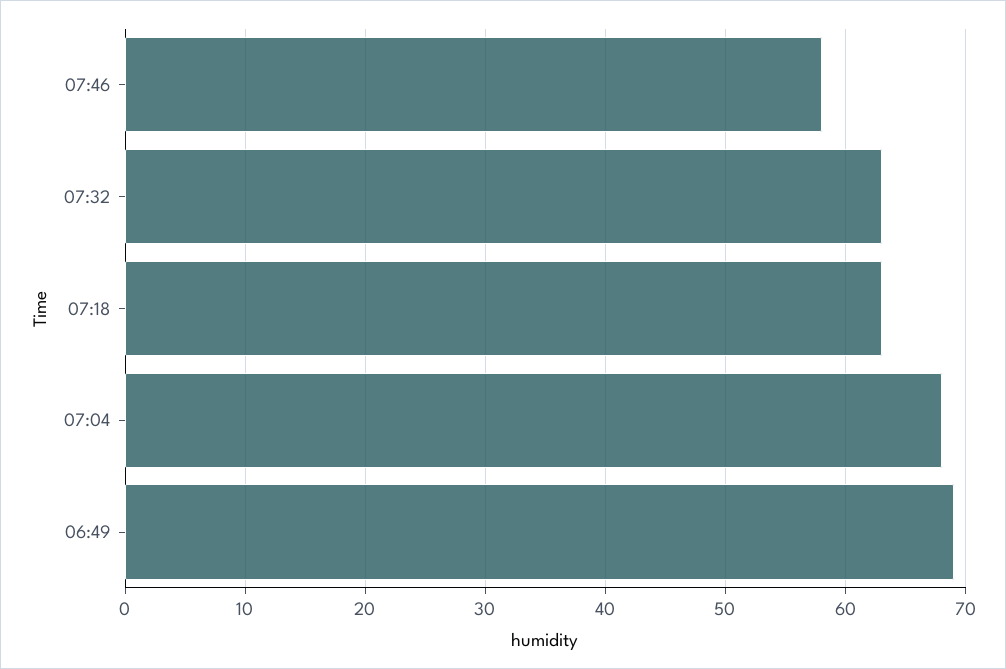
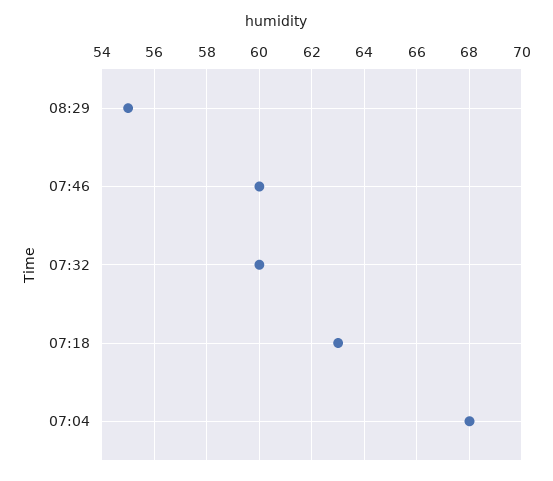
07:46: 58 -> 60
07:32: 63 -> 60
06:49: 69 -> none
08:29: none -> 55

